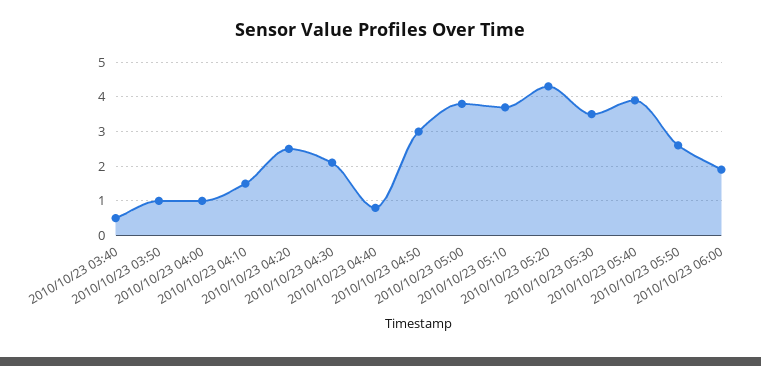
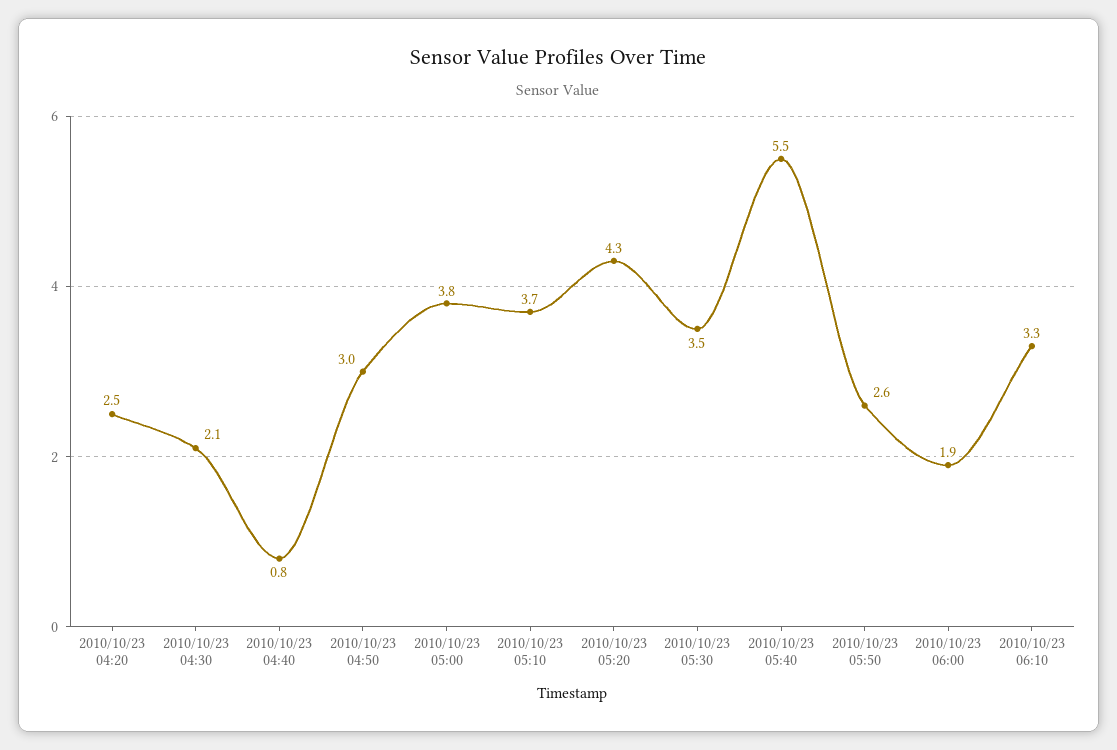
2010/10/23 03:40: 0.5 -> none
2010/10/23 03:50: 1 -> none
2010/10/23 04:00: 1 -> none
2010/10/23 04:10: 1.5 -> none
2010/10/23 05:40: 4 -> 5.5
2010/10/23 06:10: none -> 3.3

